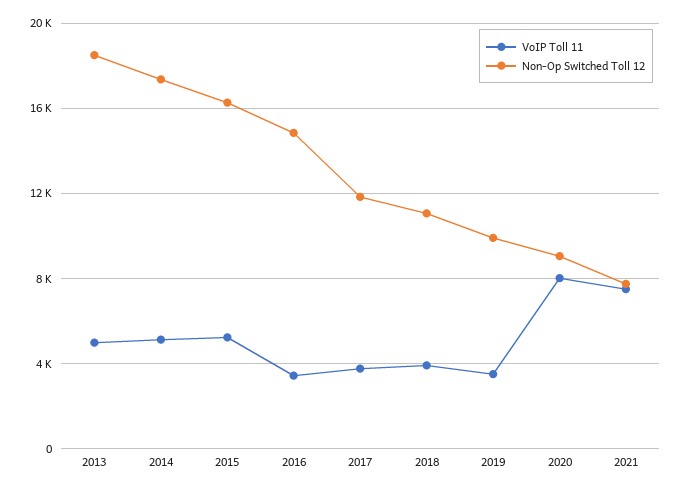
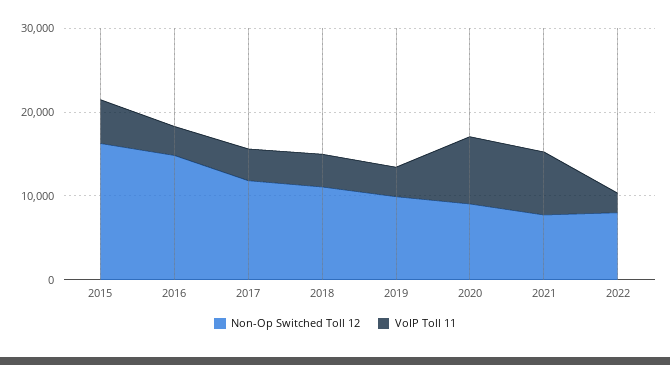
VoIP Toll 11, 2013: 5000 -> none
Non-Op Switched Toll 12, 2013: 18500 -> none
VoIP Toll 11, 2014: 5000 -> none
Non-Op Switched Toll 12, 2014: 17500 -> none
Non-Op Switched Toll 12, 2022: none -> 8000
VoIP Toll 11, 2022: none -> 2000

